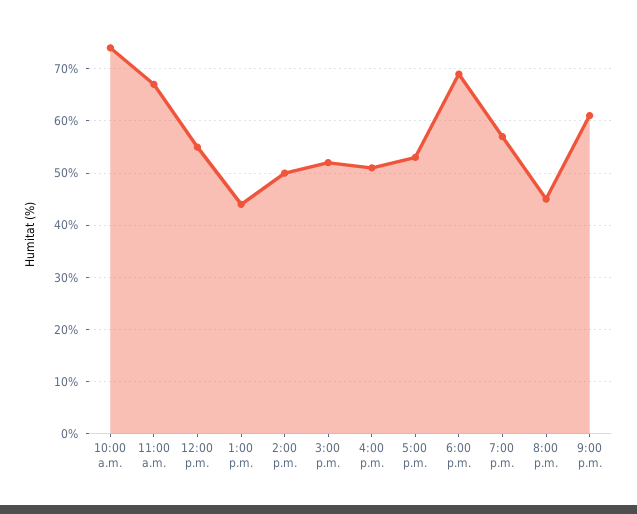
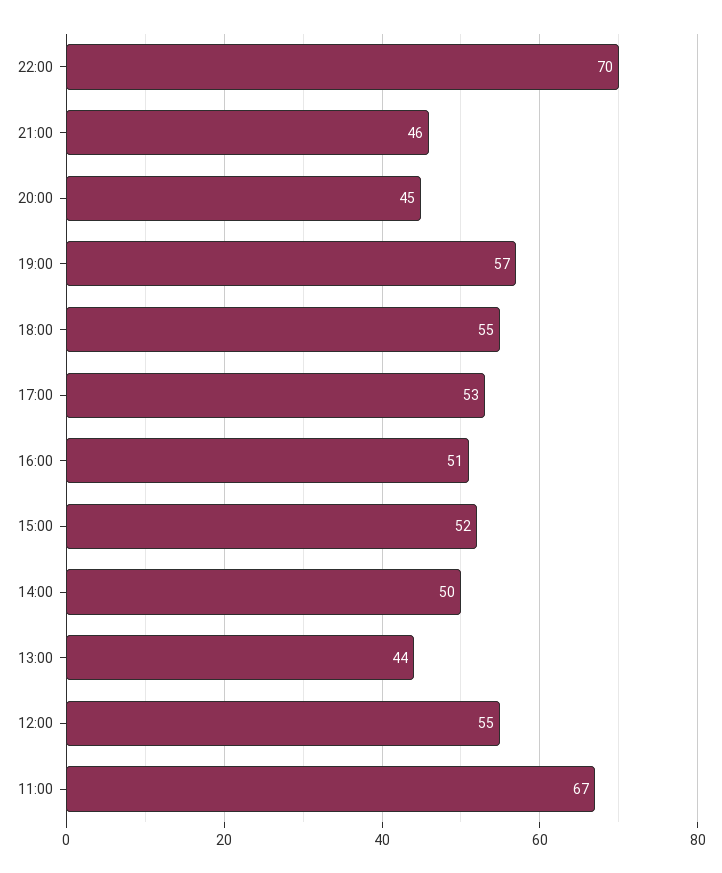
10:00 a.m.: 75 -> none
6:00 p.m.: 70 -> 55
9:00 p.m.: 60 -> 46
22:00: none -> 70

